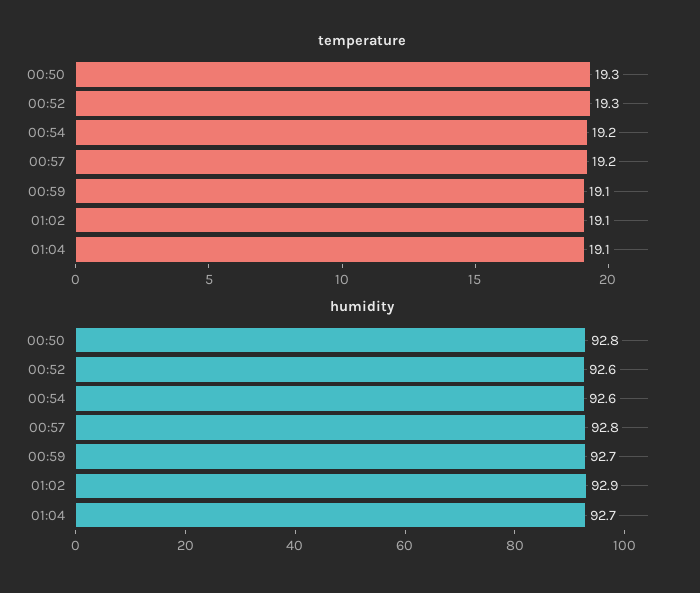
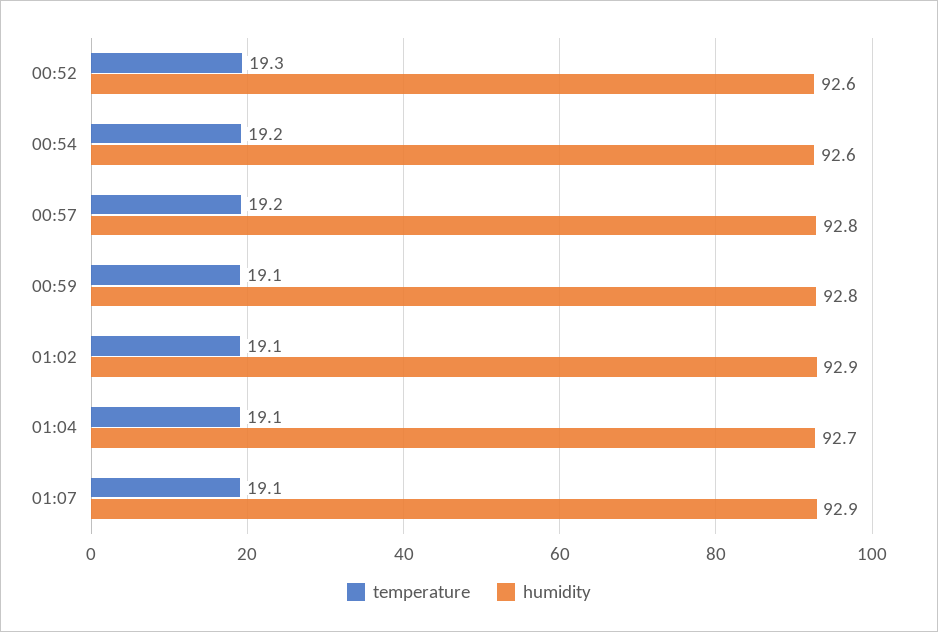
temperature, 00:50: 19.3 -> none
humidity, 00:50: 92.8 -> none
humidity, 00:59: 92.7 -> 92.8
temperature, 01:07: none -> 19.1
humidity, 01:07: none -> 92.9

